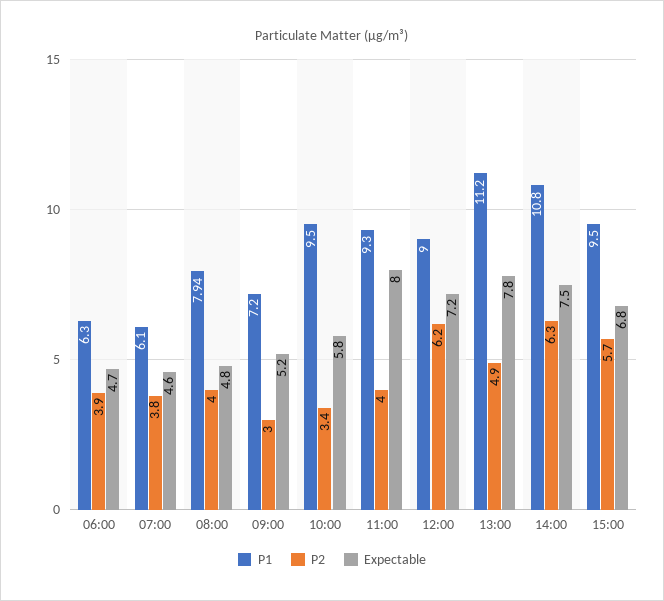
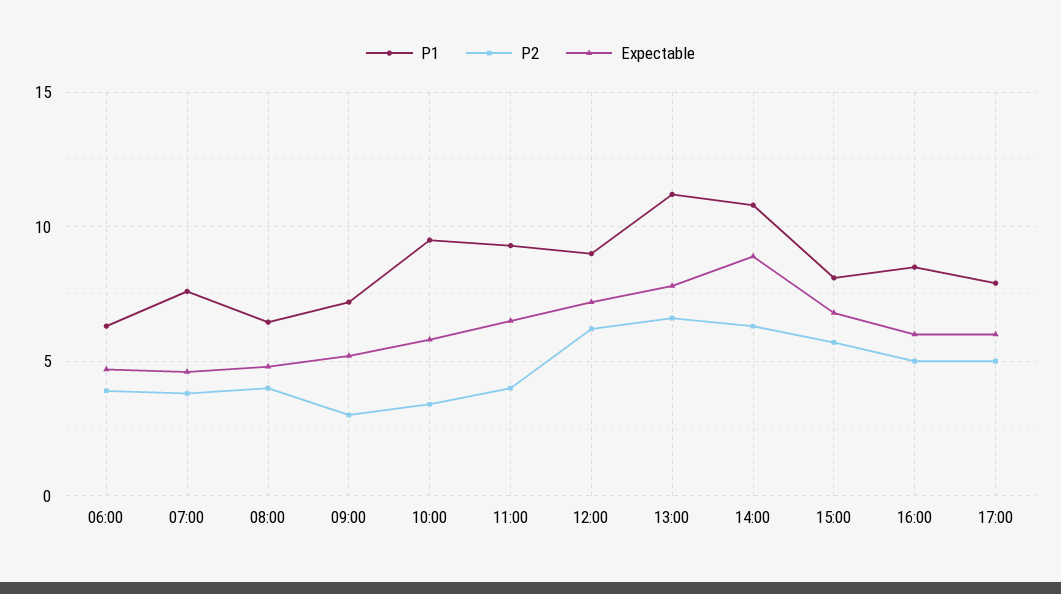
P1, 07:00: 6.1 -> 7.5
P1, 08:00: 7.94 -> 6.5
Expectable, 11:00: 8 -> 6.5
P2, 13:00: 4.9 -> 6.5
Expectable, 14:00: 7.5 -> 9
P1, 15:00: 9.5 -> 8
P1, 16:00: none -> 8.5
P2, 16:00: none -> 5
Expectable, 16:00: none -> 6
P1, 17:00: none -> 8
P2, 17:00: none -> 5
Expectable, 17:00: none -> 6

